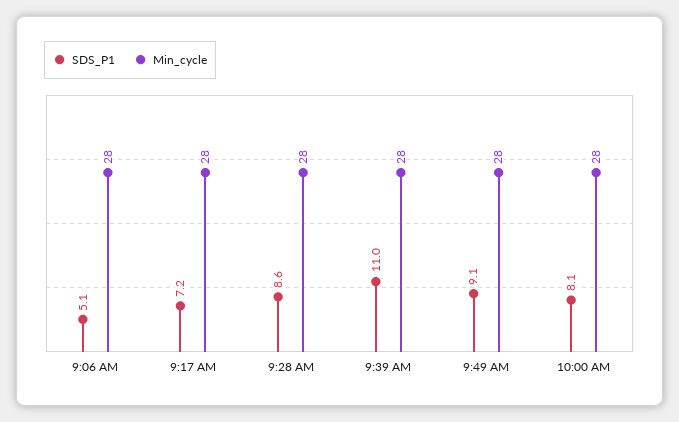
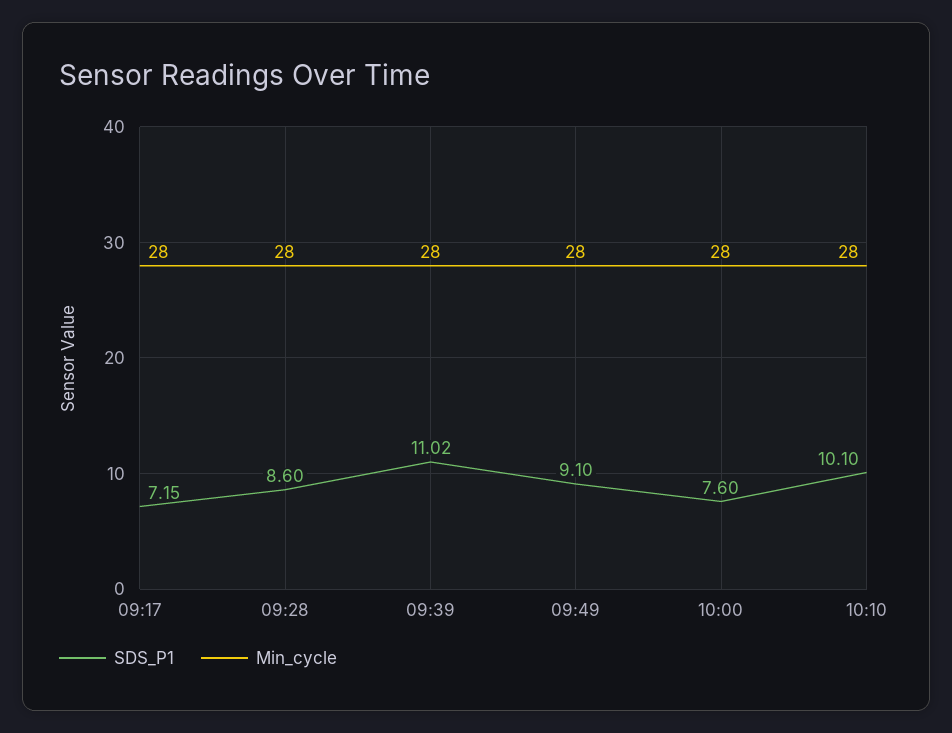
SDS_P1, 9:06 AM: 5.1 -> none
Min_cycle, 9:06 AM: 28 -> none
SDS_P1, 10:00 AM: 8.1 -> 7.6
SDS_P1, 10:10: none -> 10.1
Min_cycle, 10:10: none -> 28

